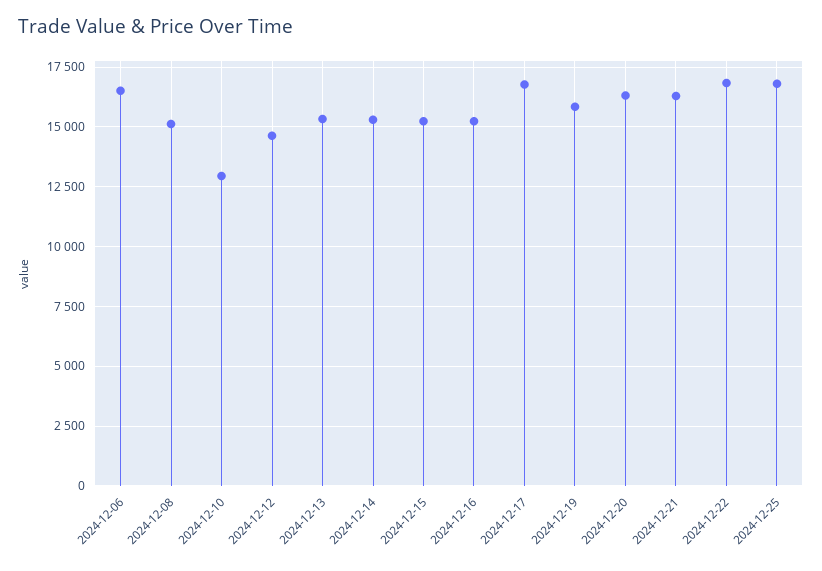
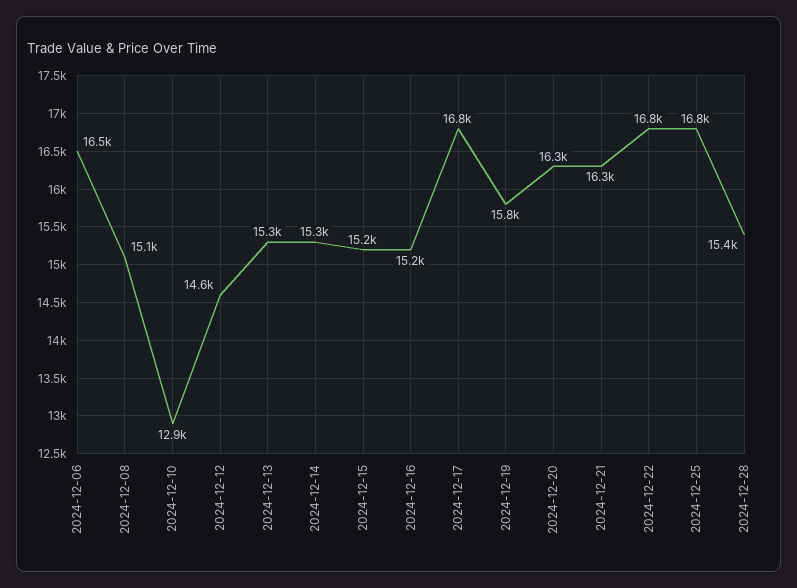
2024-12-28: none -> 15400

